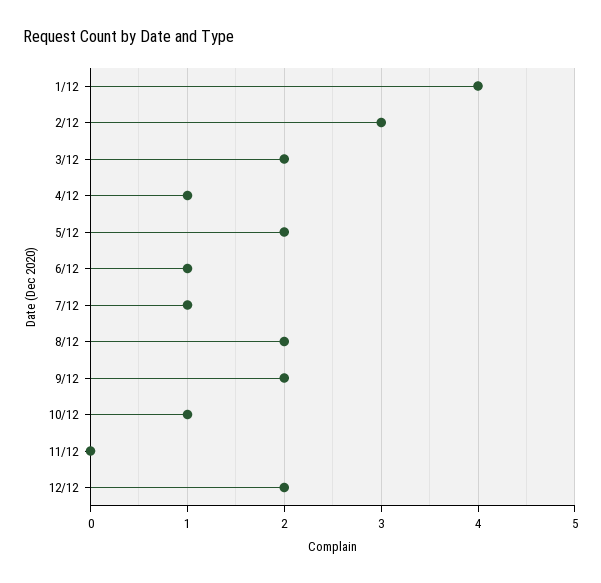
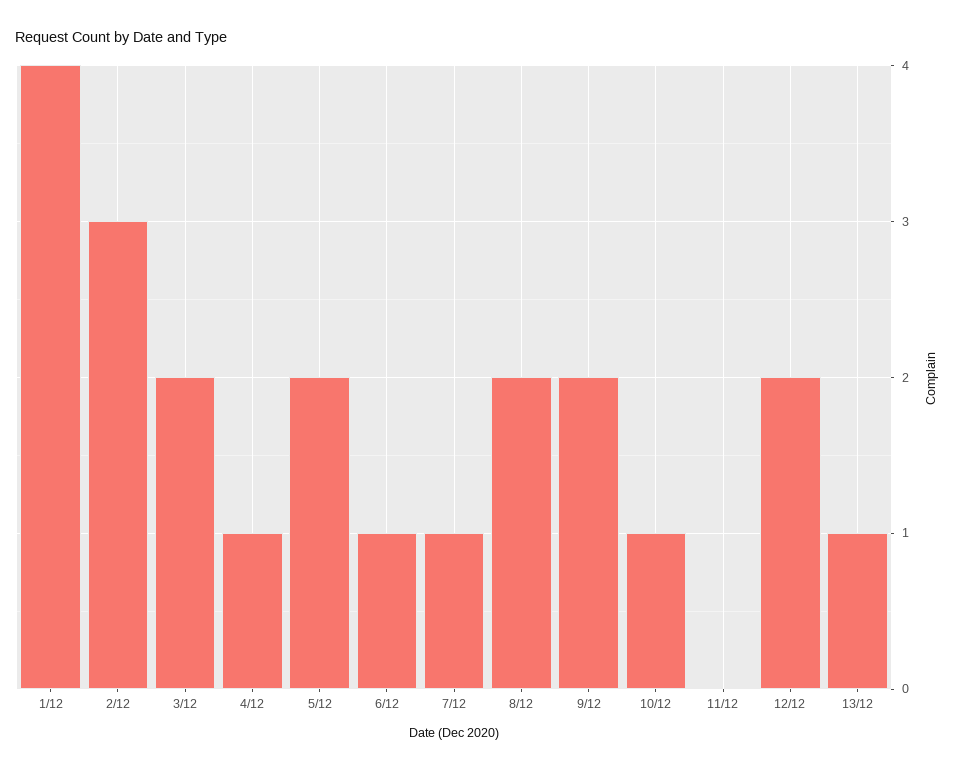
13/12: none -> 1

